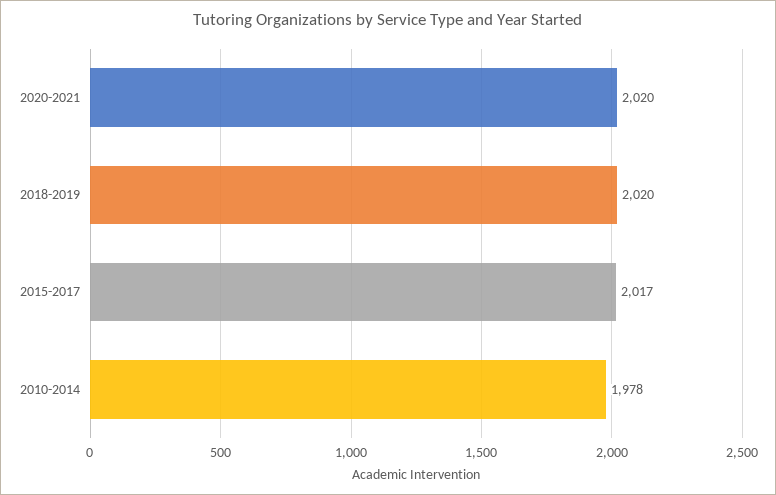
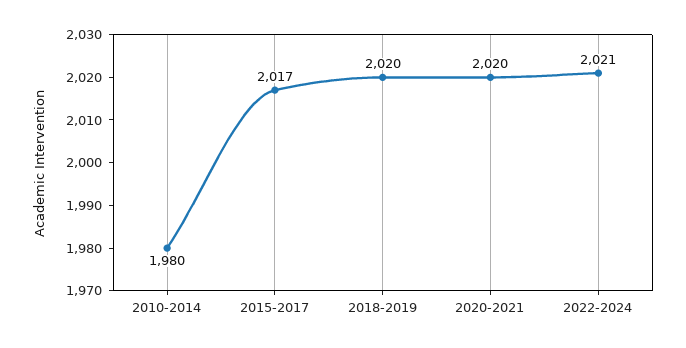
2010-2014: 1978 -> 1980
2022-2024: none -> 2021

